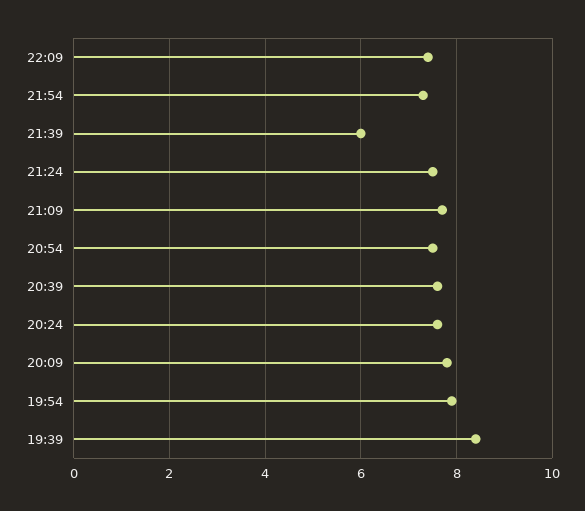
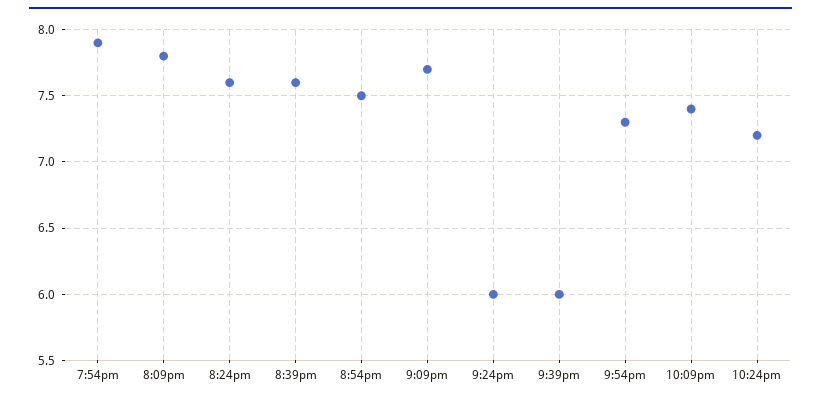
21:24: 7.5 -> 6
19:39: 8.5 -> none
10:24pm: none -> 7.2

